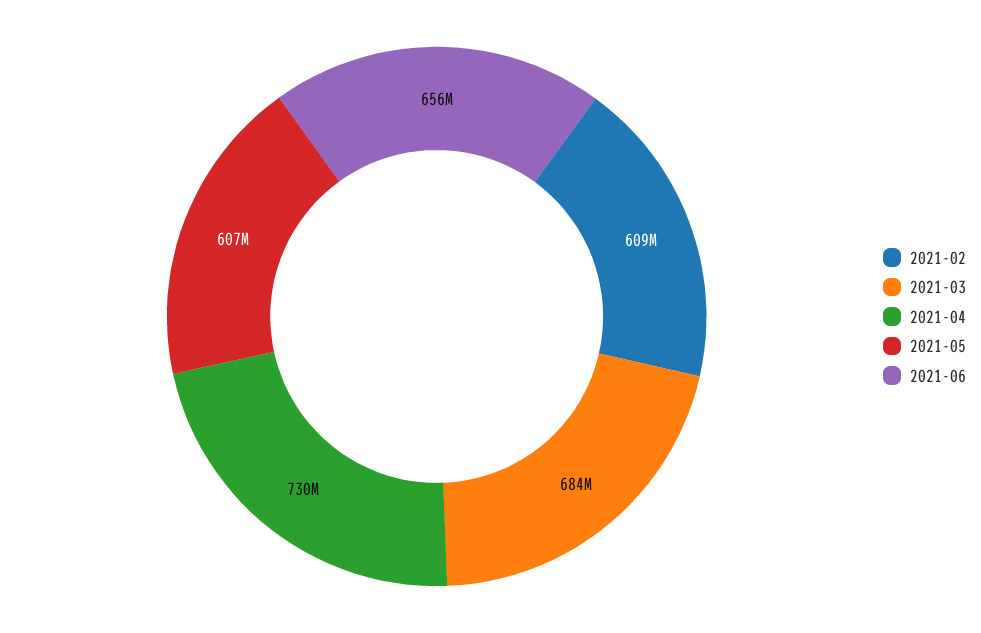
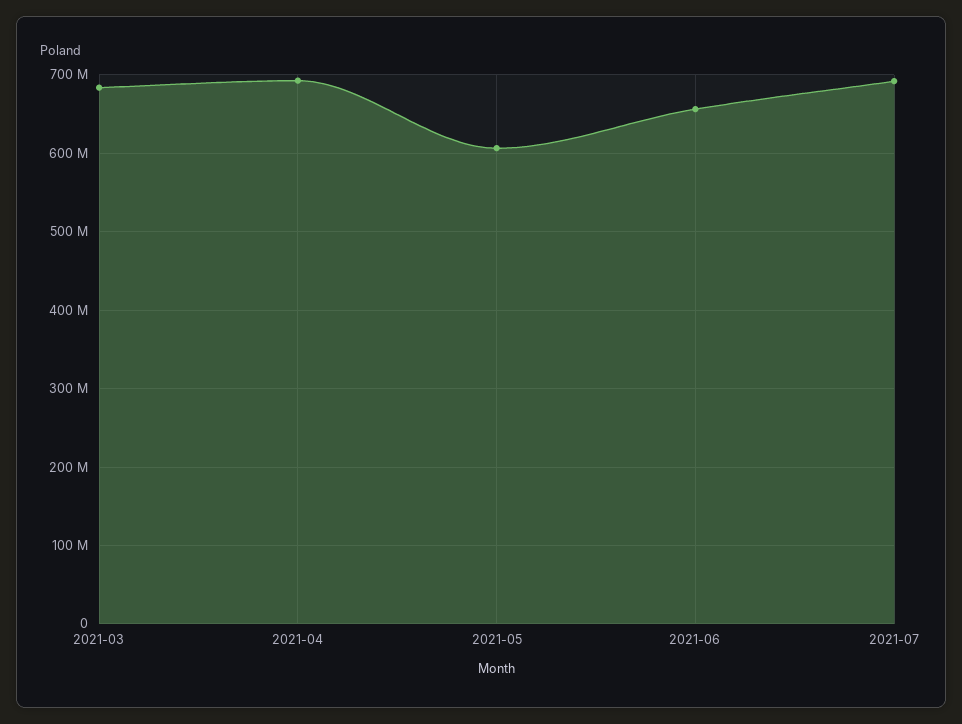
2021-02: 609000000 -> none
2021-04: 730000000 -> 690000000
2021-07: none -> 690000000

